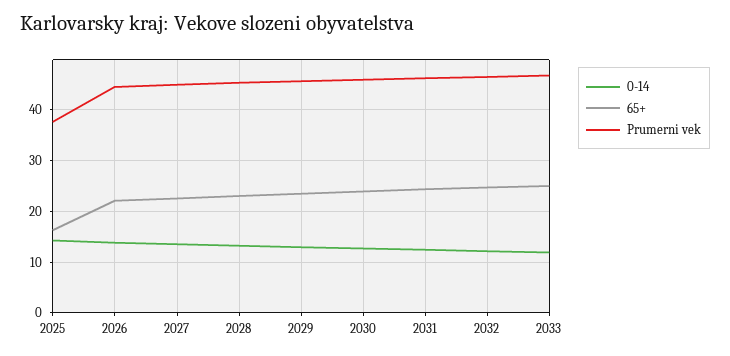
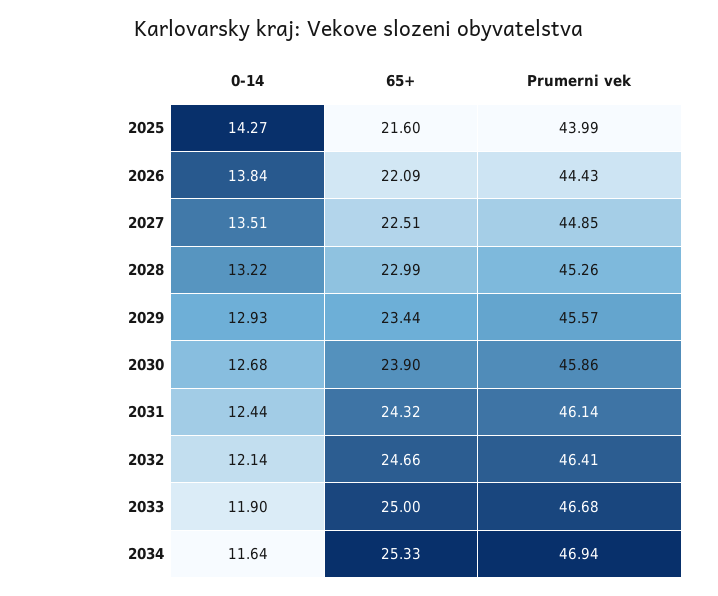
65+, 2025: 16 -> 21.6
Prumerni vek, 2025: 38 -> 43.99
0-14, 2034: none -> 11.64
65+, 2034: none -> 25.33
Prumerni vek, 2034: none -> 46.94

